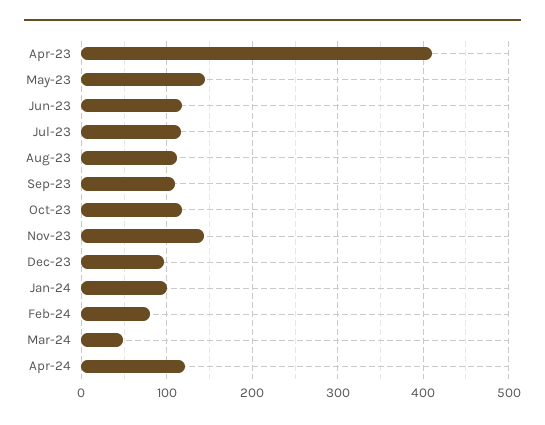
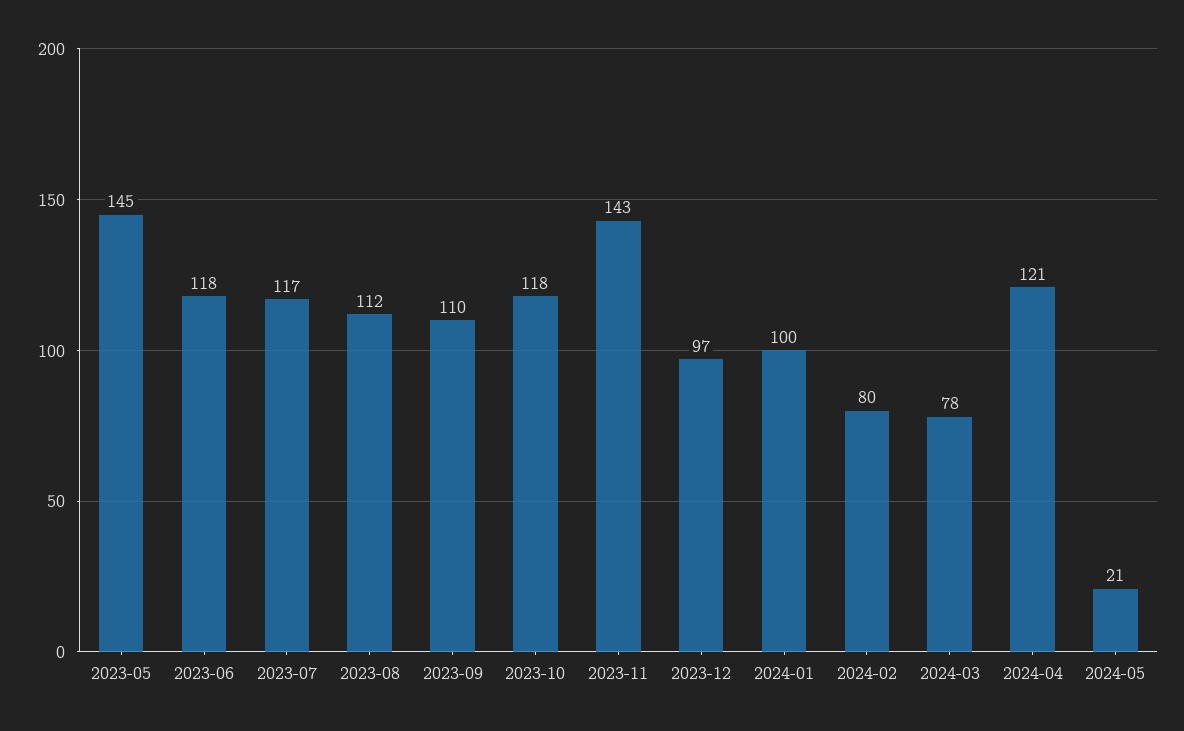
Apr-23: 410 -> none
Mar-24: 50 -> 78
2024-05: none -> 21

